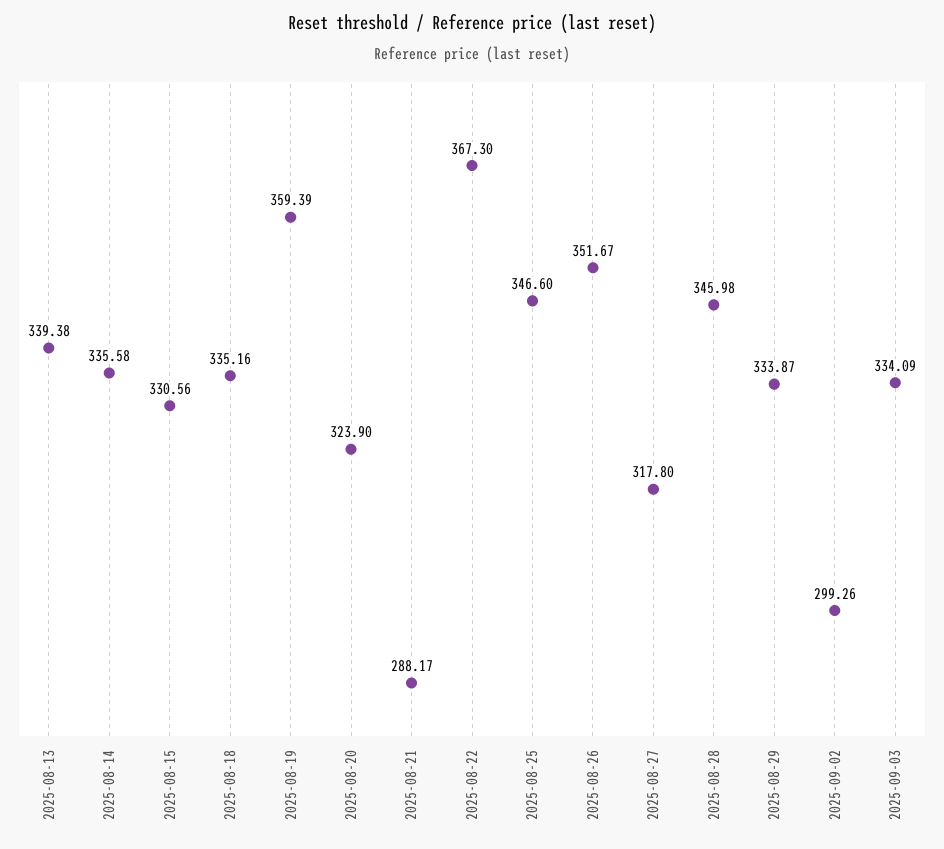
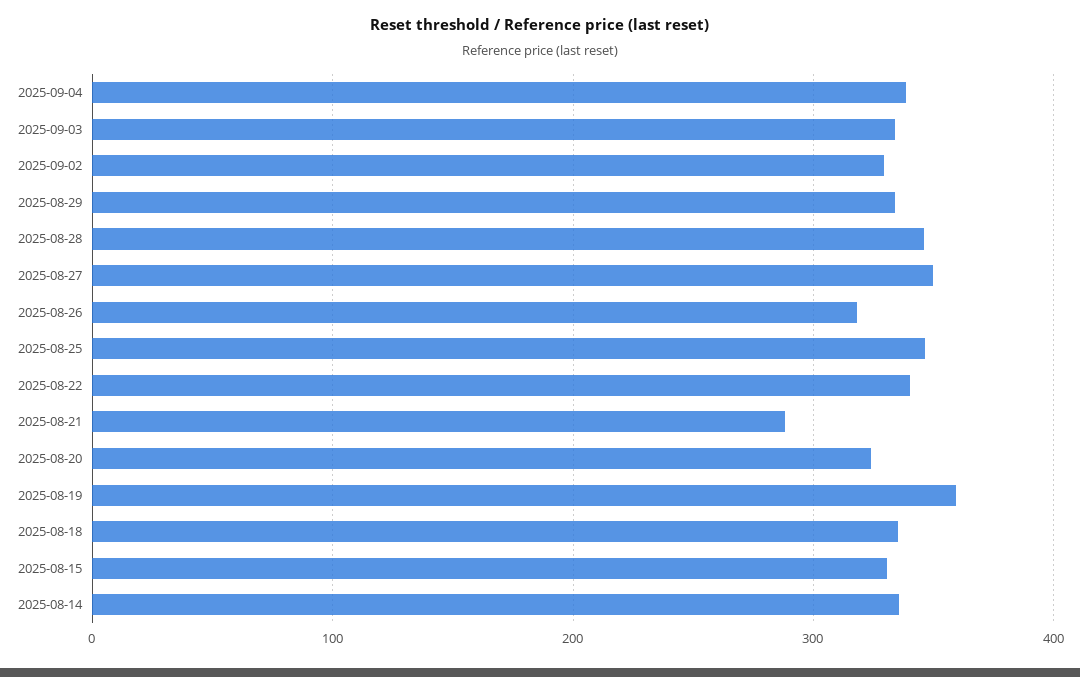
2025-08-13: 339.38 -> none
2025-08-22: 367.3 -> 340
2025-08-26: 351.67 -> 320
2025-08-27: 317.8 -> 350
2025-09-02: 299.26 -> 330
2025-09-04: none -> 340

